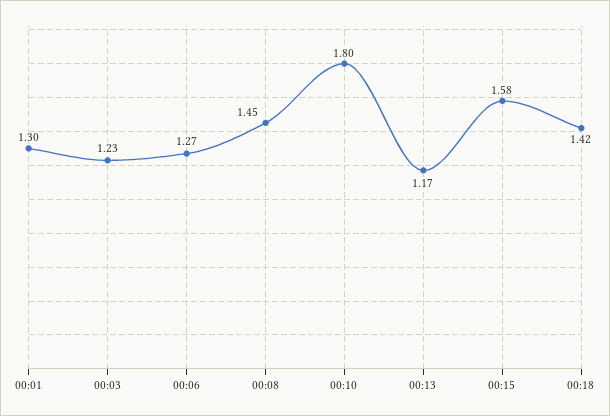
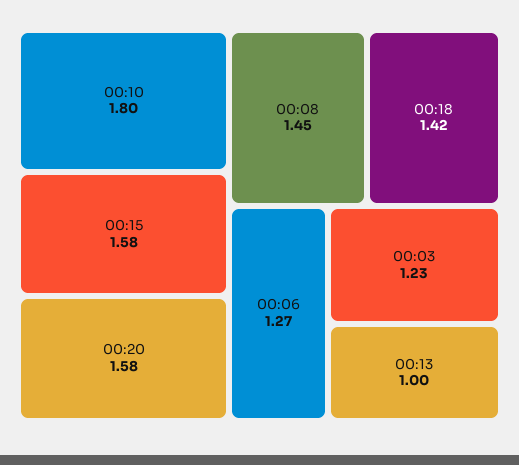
00:01: 1.3 -> none
00:13: 1.17 -> 1
00:20: none -> 1.58

